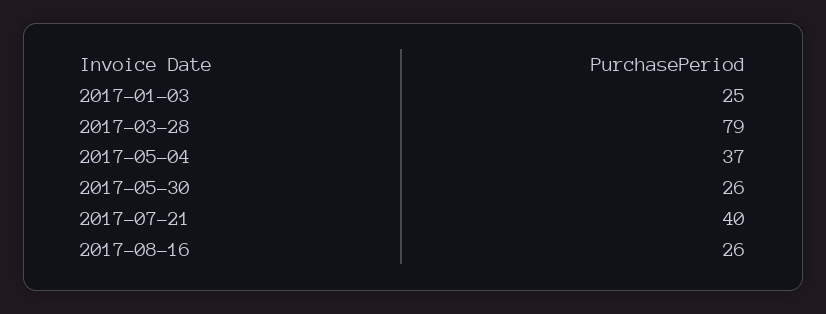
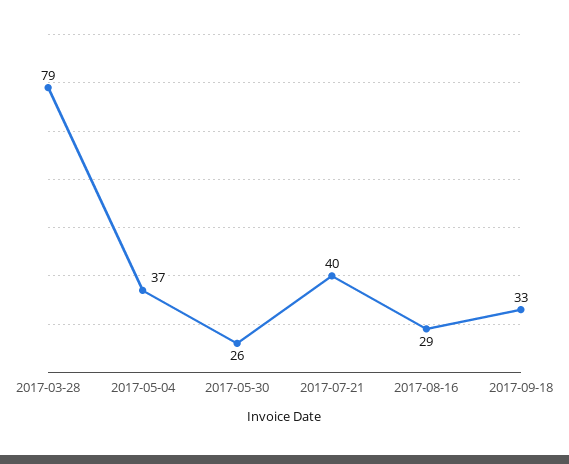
2017-01-03: 25 -> none
2017-08-16: 26 -> 29
2017-09-18: none -> 33

